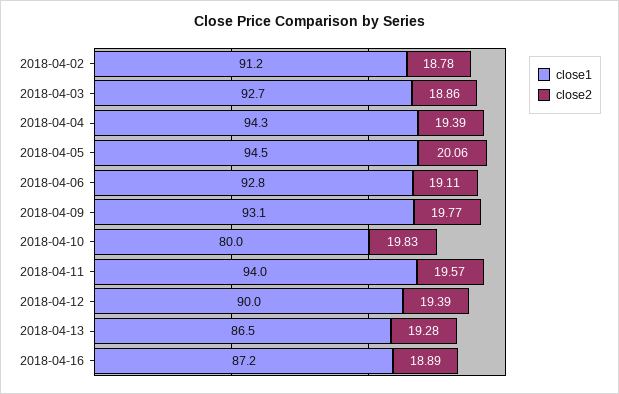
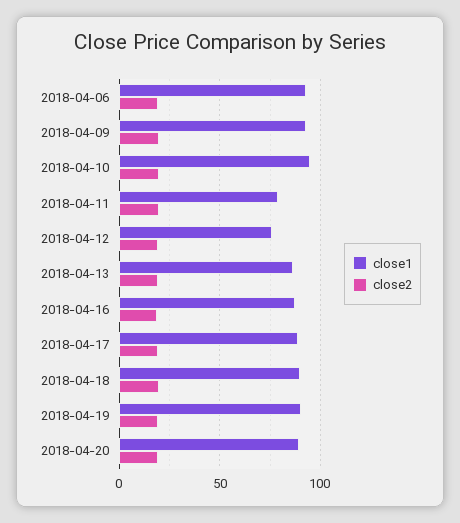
close1, 2018-04-02: 91.2 -> none
close2, 2018-04-02: 18.78 -> none
close1, 2018-04-03: 92.7 -> none
close2, 2018-04-03: 18.86 -> none
close1, 2018-04-04: 94.3 -> none
close2, 2018-04-04: 19.39 -> none
close1, 2018-04-05: 94.5 -> none
close2, 2018-04-05: 20.06 -> none
close1, 2018-04-10: 80 -> 95
close1, 2018-04-11: 94 -> 80
close1, 2018-04-12: 90 -> 75
close1, 2018-04-17: none -> 90
close2, 2018-04-17: none -> 20
close1, 2018-04-18: none -> 90
close2, 2018-04-18: none -> 20
close1, 2018-04-19: none -> 90
close2, 2018-04-19: none -> 20
close1, 2018-04-20: none -> 90
close2, 2018-04-20: none -> 20

